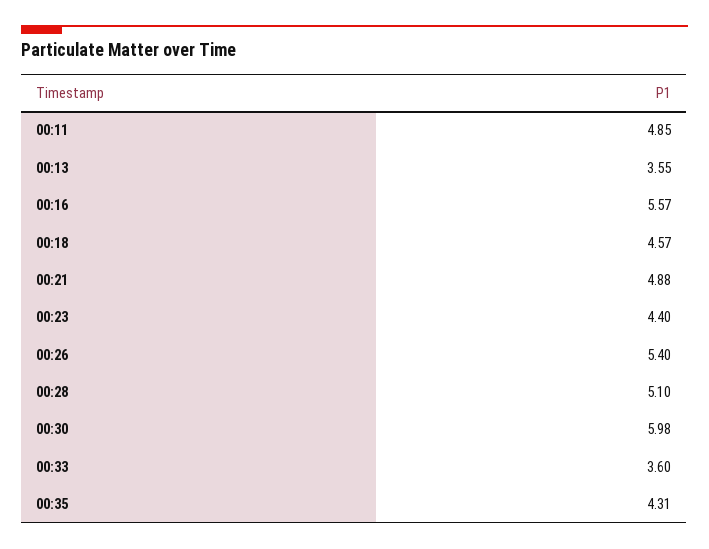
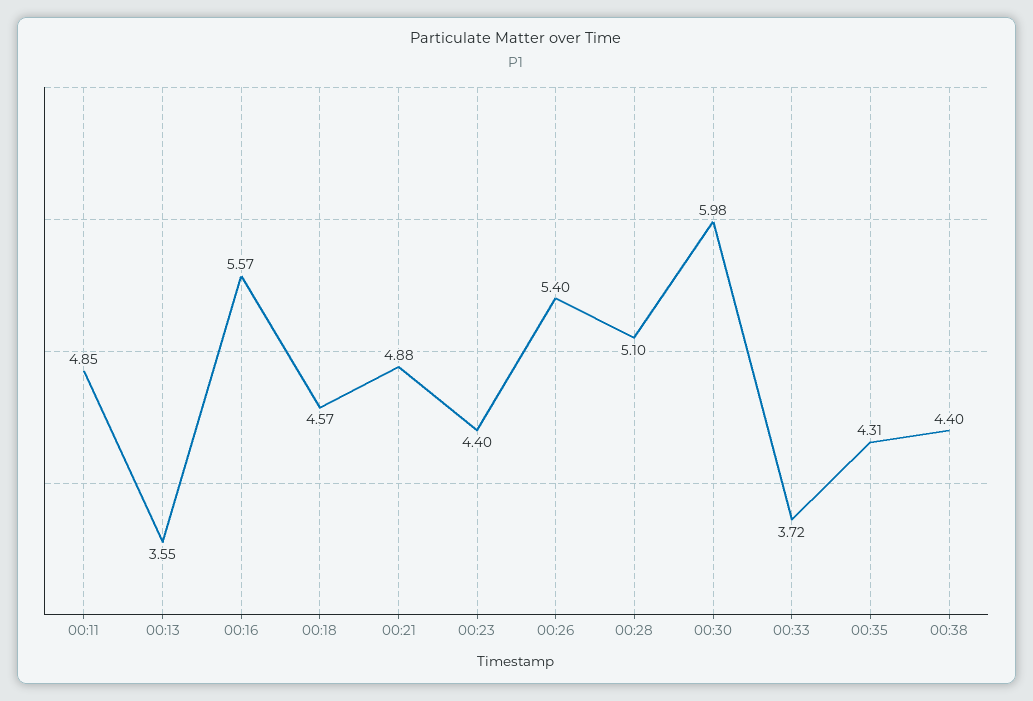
00:33: 3.6 -> 3.72
00:38: none -> 4.4

